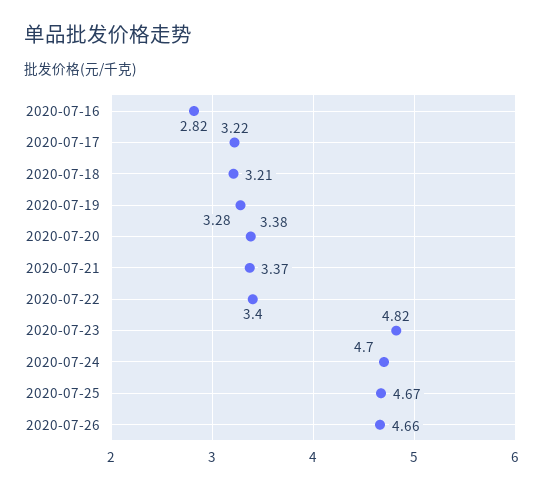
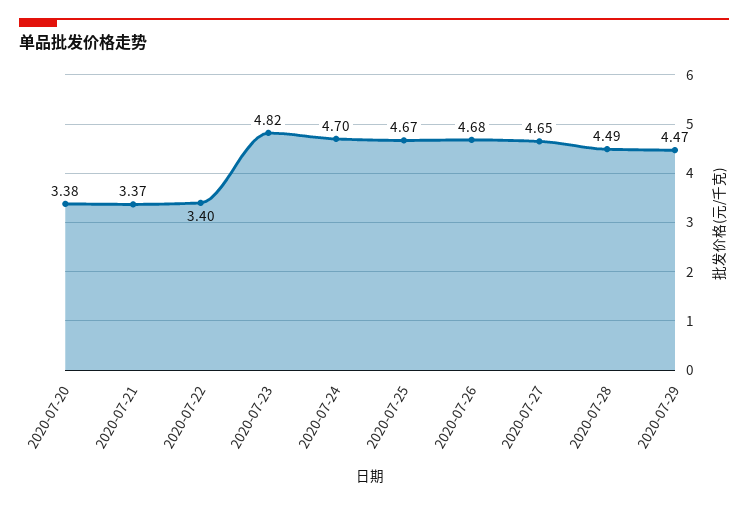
2020-07-16: 2.82 -> none
2020-07-17: 3.22 -> none
2020-07-18: 3.21 -> none
2020-07-19: 3.28 -> none
2020-07-26: 4.66 -> 4.68
2020-07-27: none -> 4.65
2020-07-28: none -> 4.49
2020-07-29: none -> 4.47

